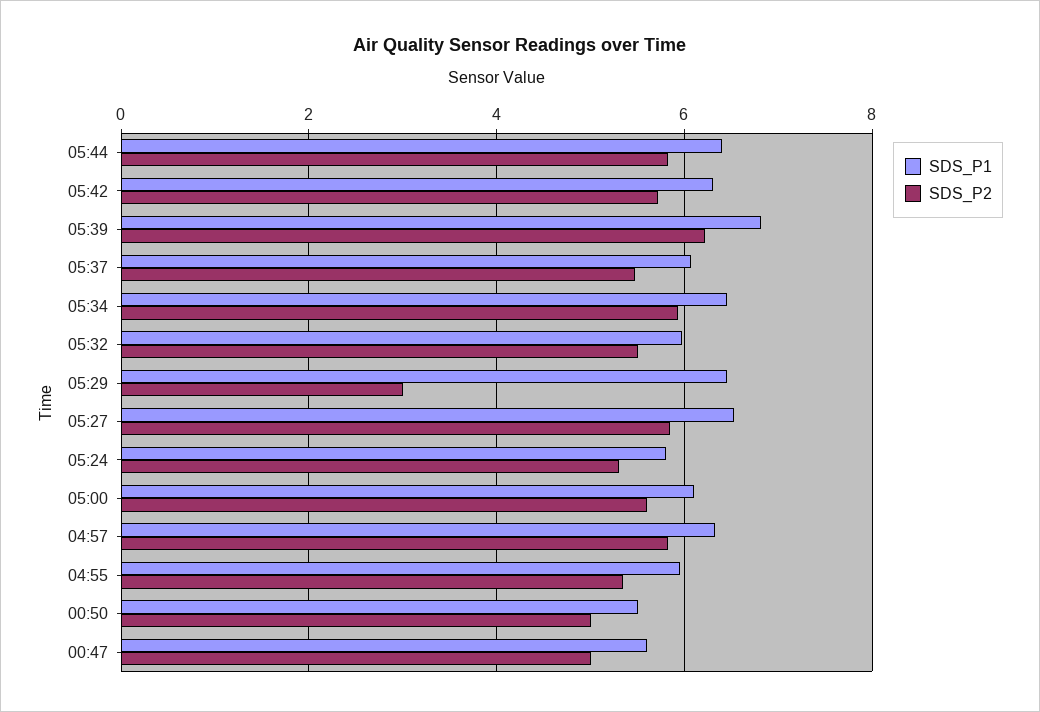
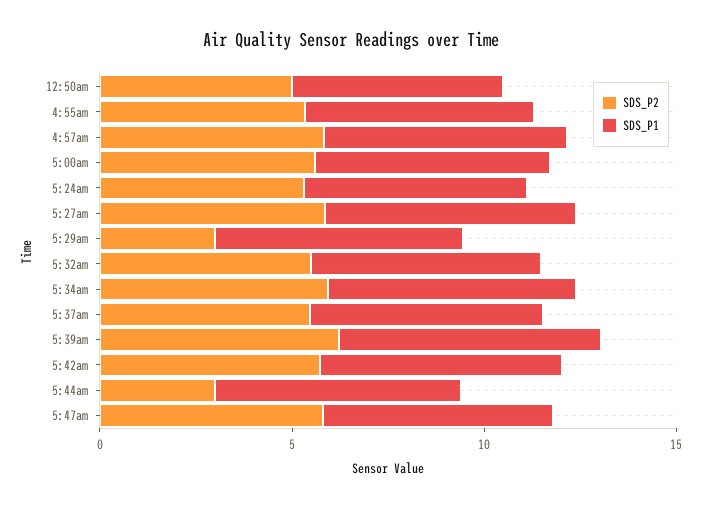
SDS_P2, 05:44: 5.8 -> 3
SDS_P1, 00:47: 5.6 -> none
SDS_P2, 00:47: 5 -> none
SDS_P2, 5:47am: none -> 6
SDS_P1, 5:47am: none -> 6

